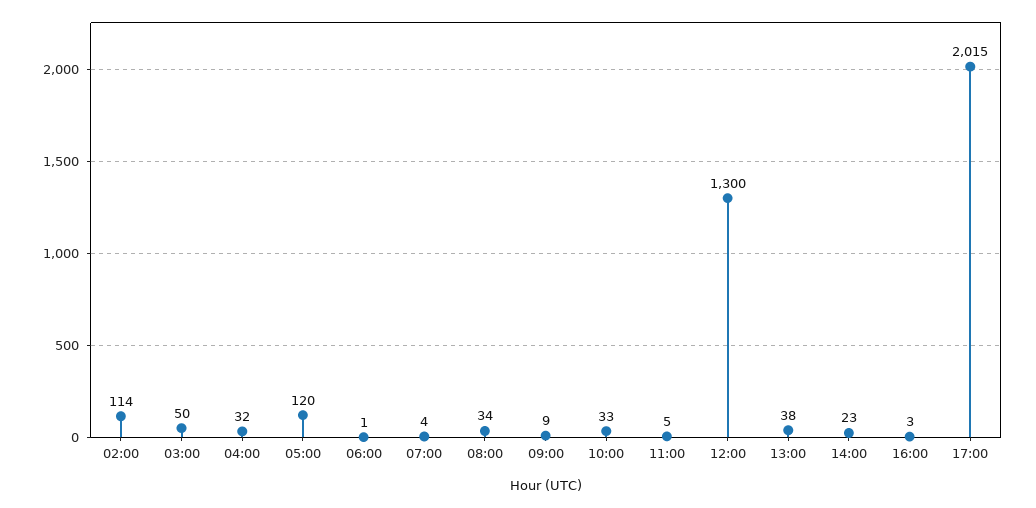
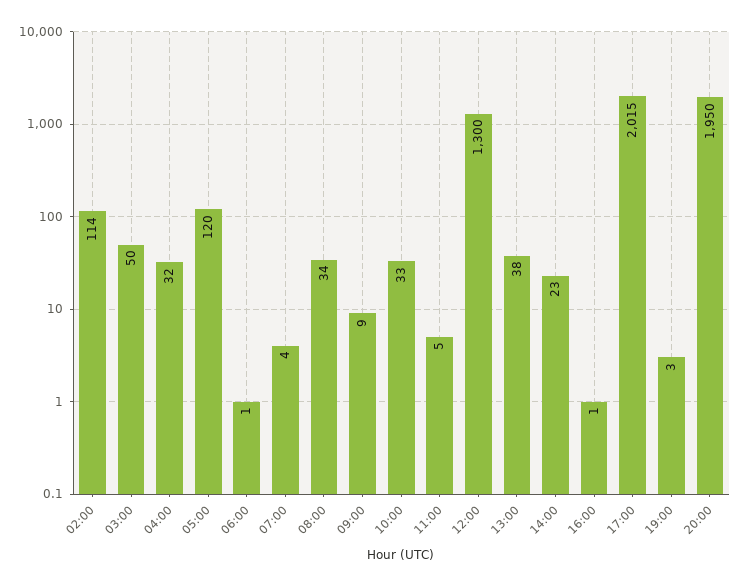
16:00: 3 -> 1
19:00: none -> 3
20:00: none -> 1950

